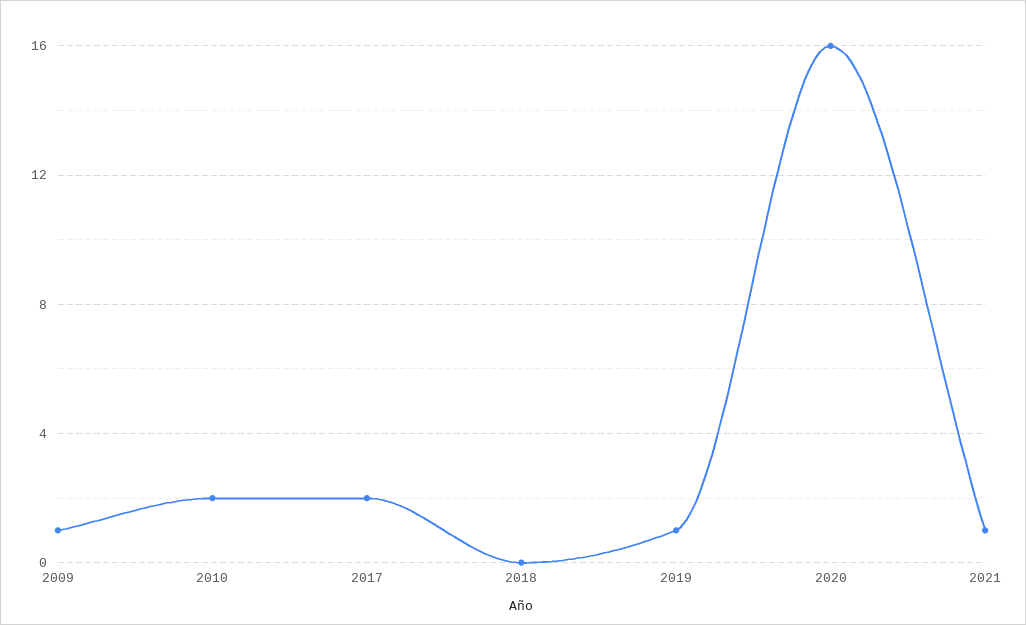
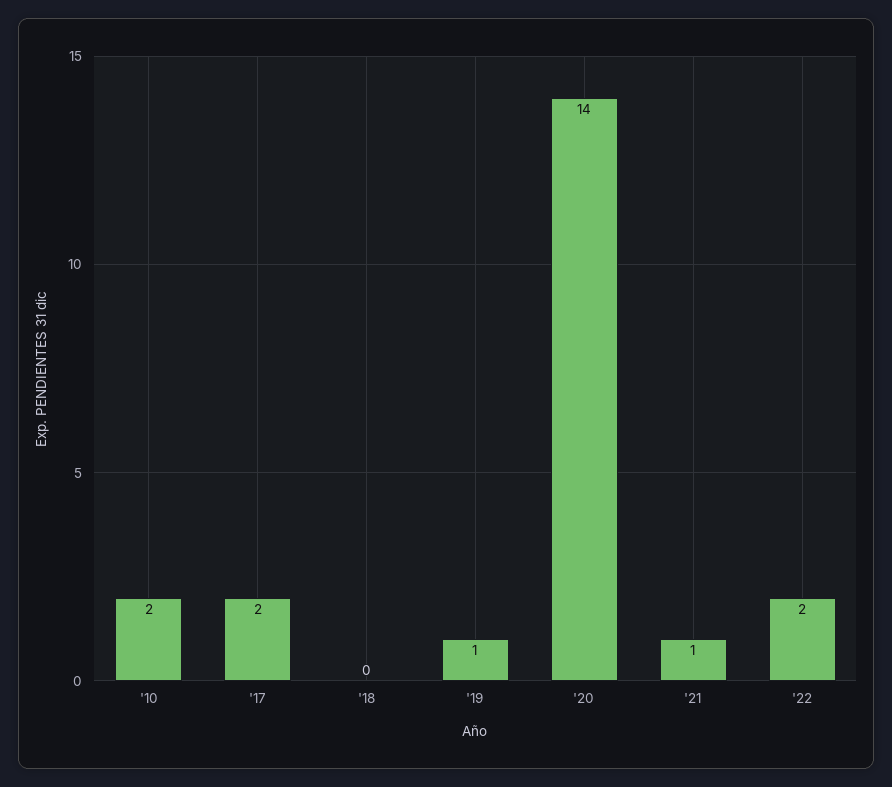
2009: 1 -> none
2020: 16 -> 14
'22: none -> 2

